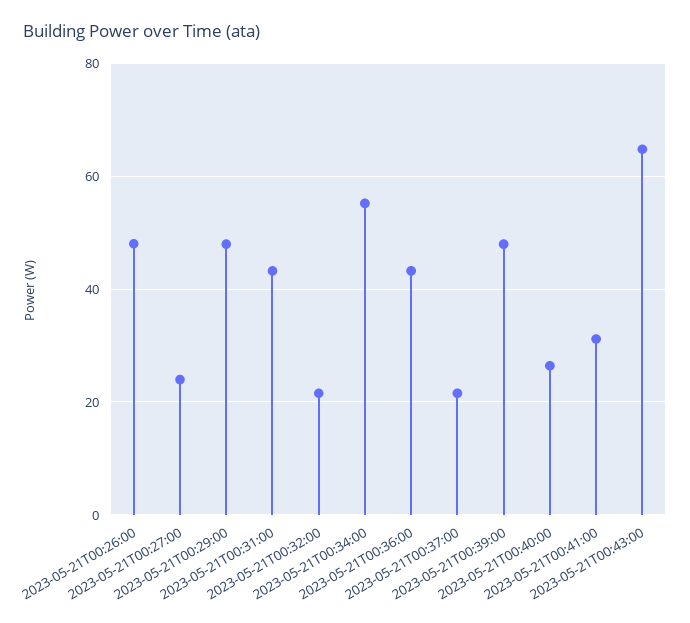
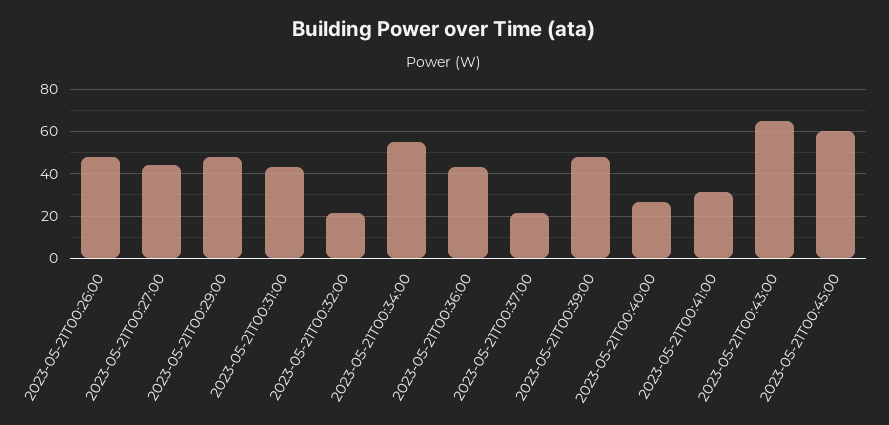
2023-05-21T00:27:00: 24 -> 45
2023-05-21T00:45:00: none -> 60

